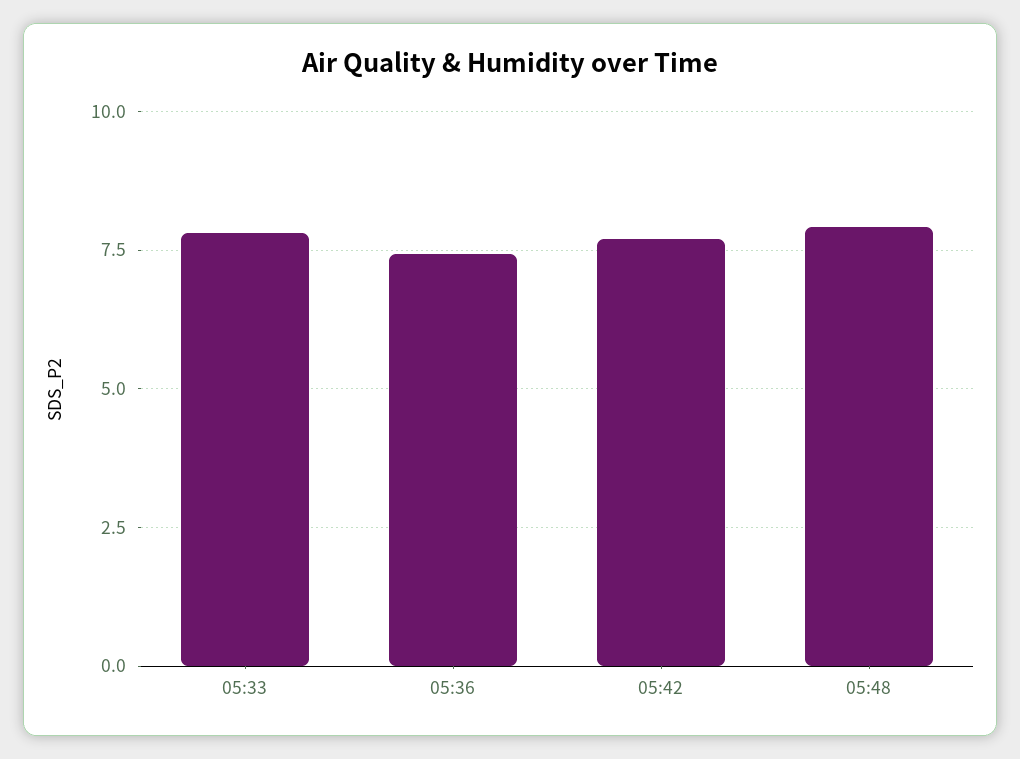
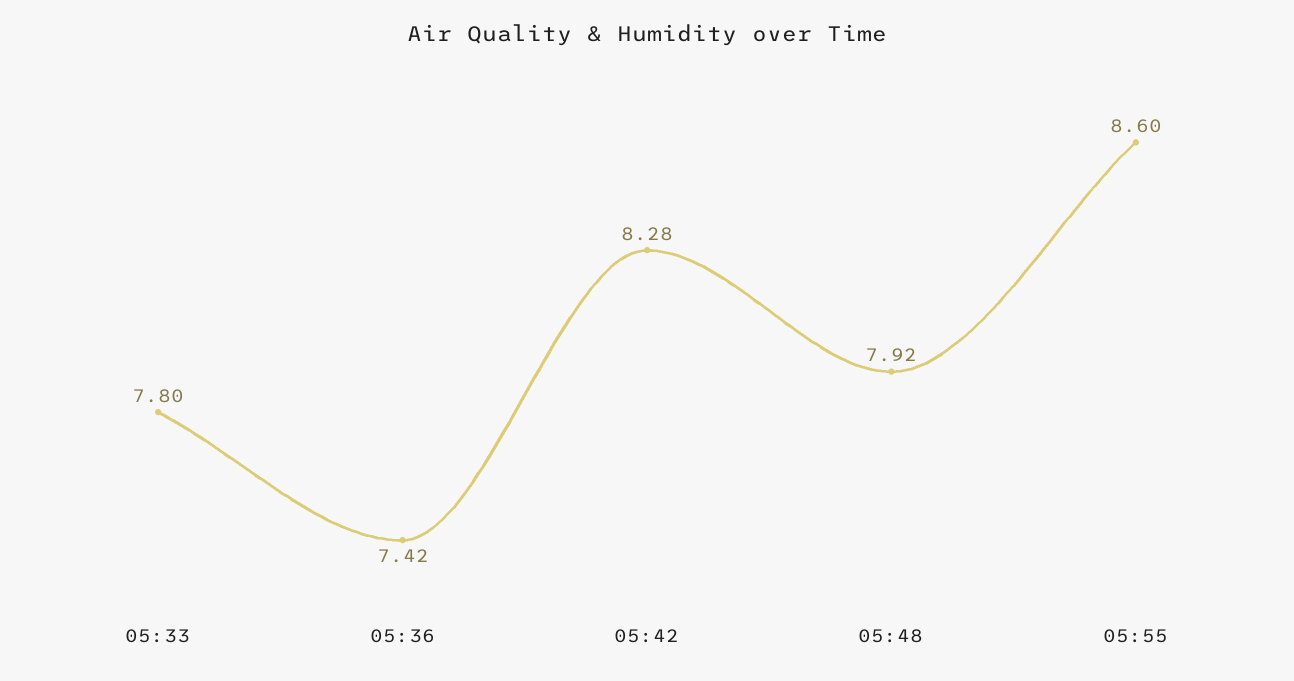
05:42: 7.75 -> 8.28
05:55: none -> 8.6

